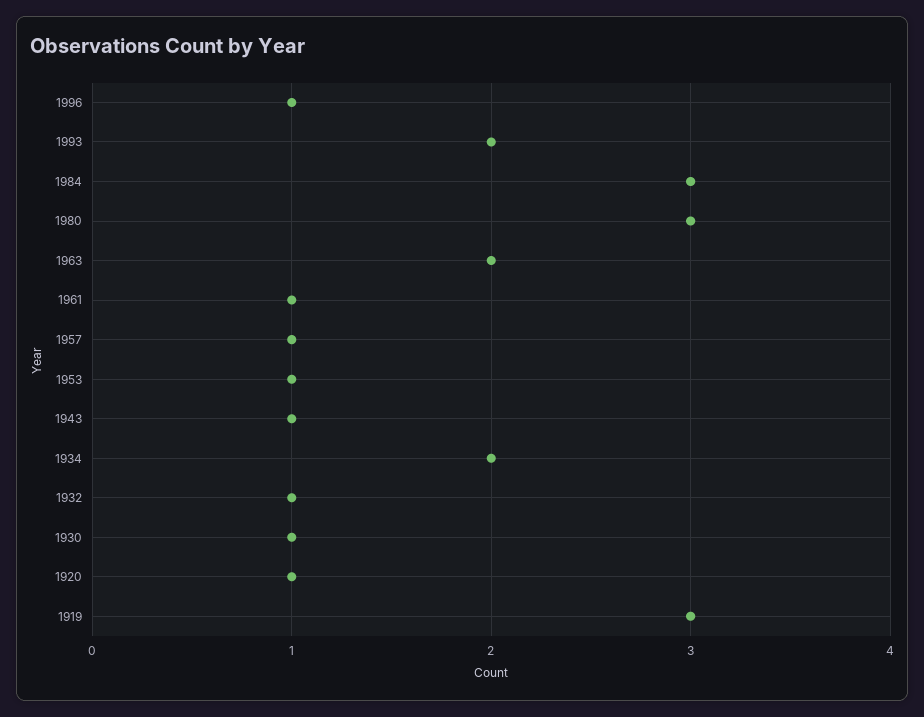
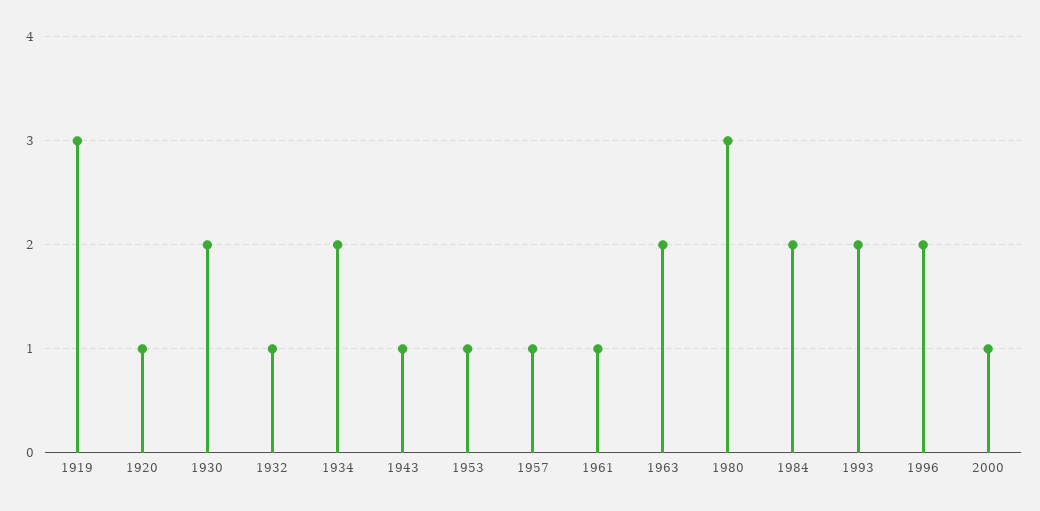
1996: 1 -> 2
1984: 3 -> 2
1930: 1 -> 2
2000: none -> 1

